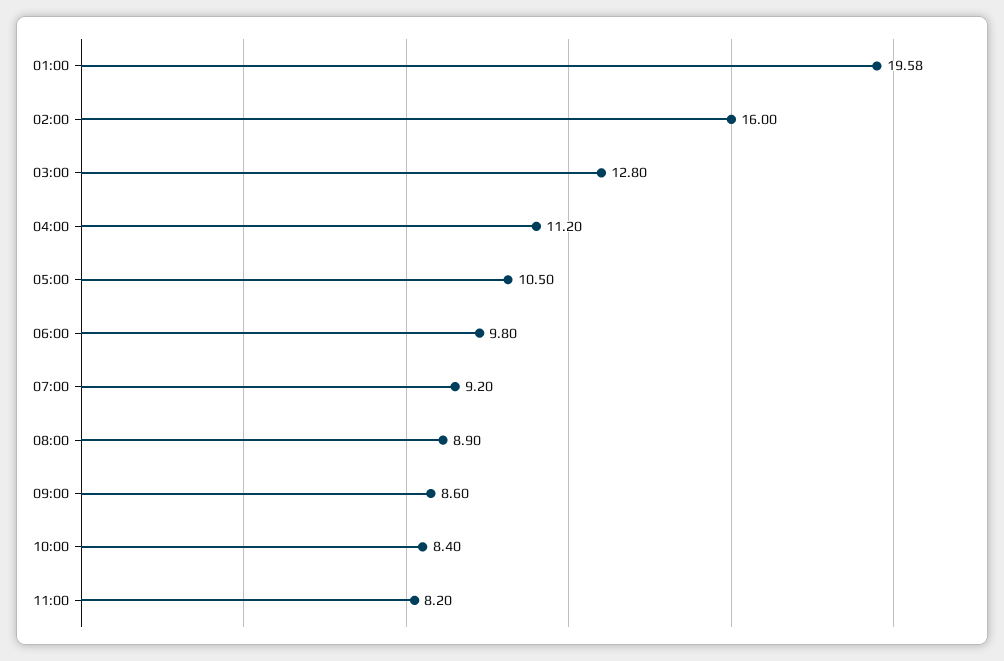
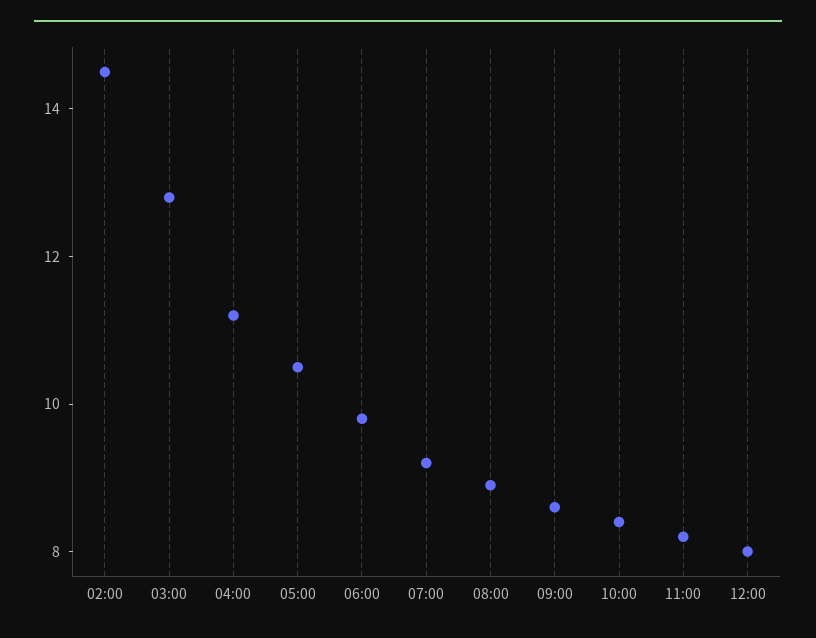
01:00: 19.58 -> none
02:00: 16 -> 14.5
12:00: none -> 8

